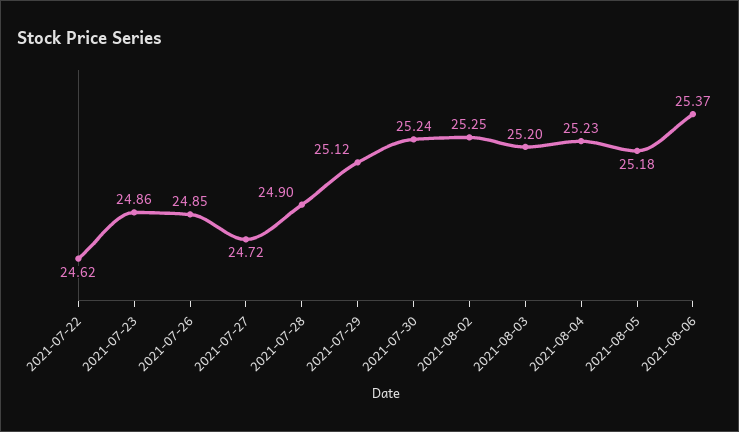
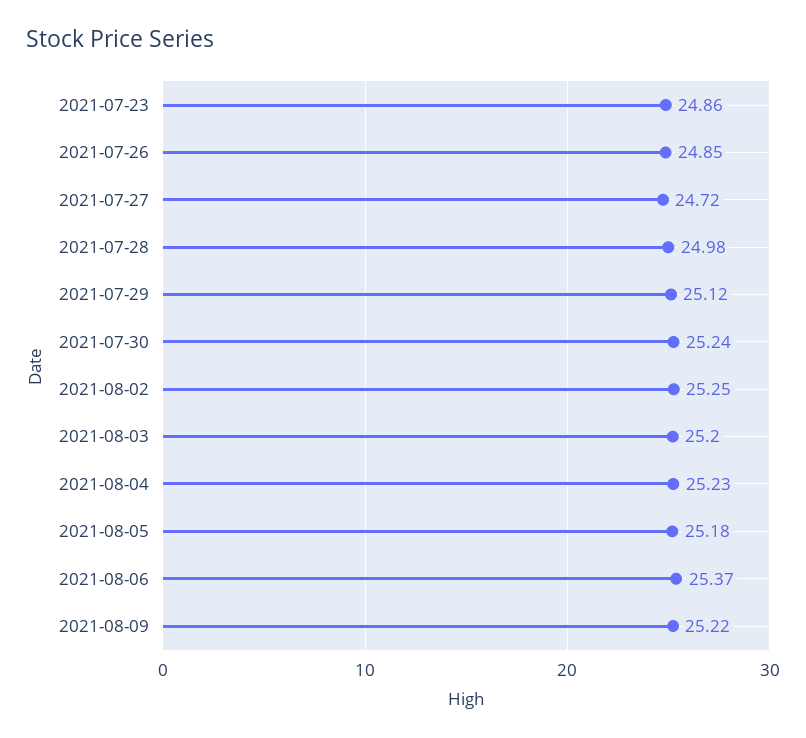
2021-07-22: 24.62 -> none
2021-07-28: 24.9 -> 24.98
2021-08-09: none -> 25.22

